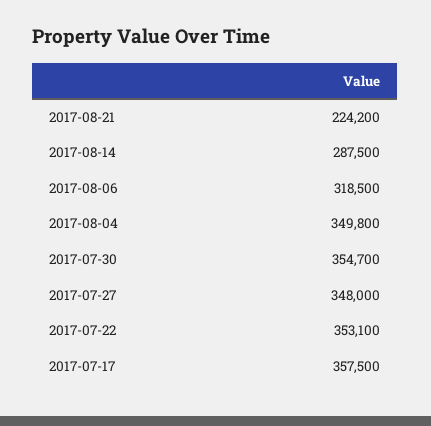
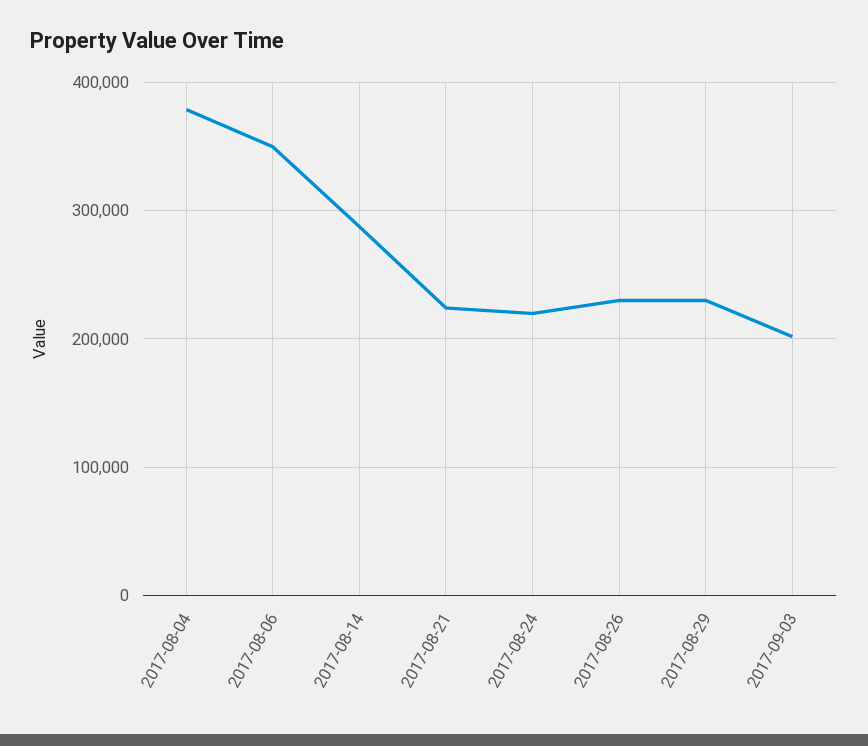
2017-08-06: 318500 -> 350000
2017-08-04: 349800 -> 380000
2017-07-30: 354700 -> none
2017-07-27: 348000 -> none
2017-07-22: 353100 -> none
2017-07-17: 357500 -> none
2017-08-24: none -> 220000
2017-08-26: none -> 230000
2017-08-29: none -> 230000
2017-09-03: none -> 200000

